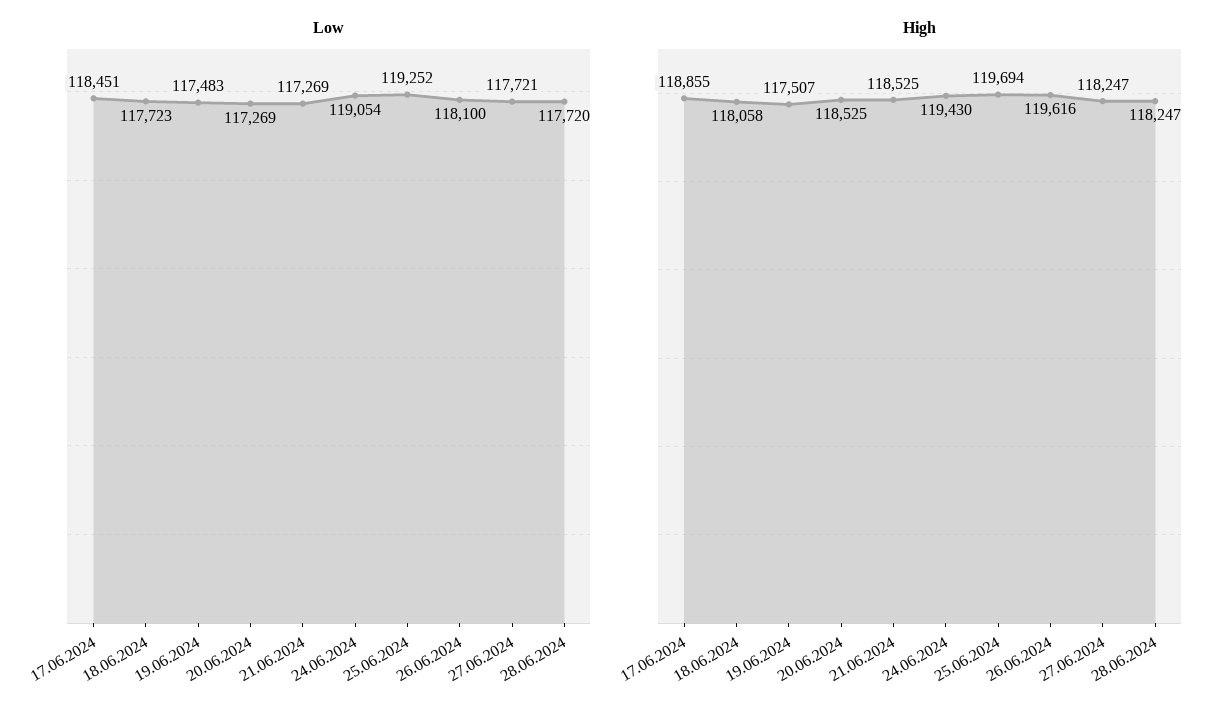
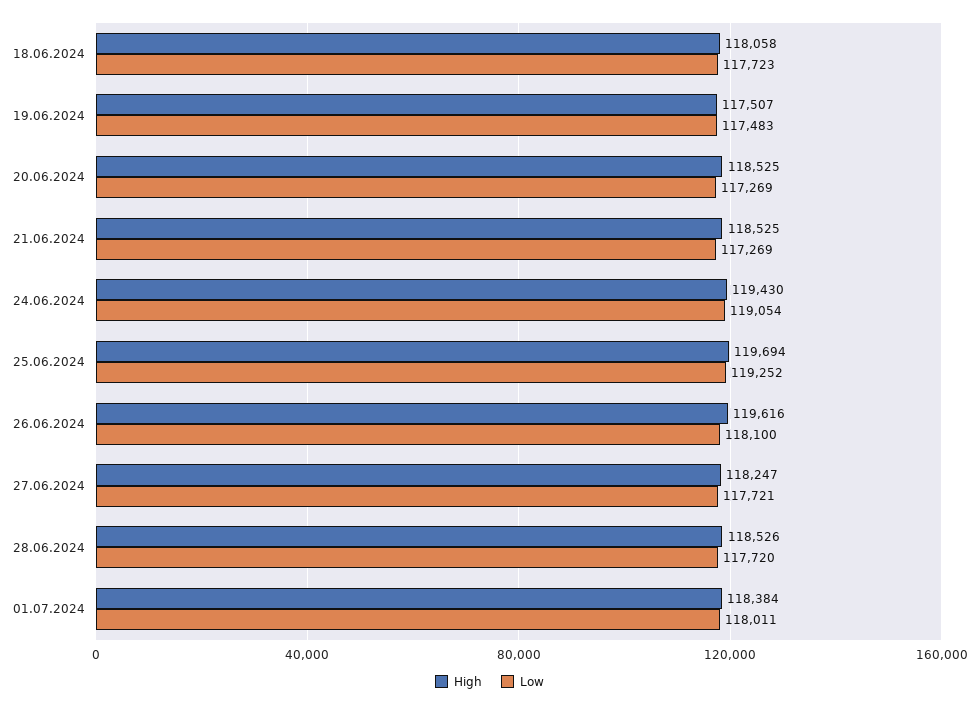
Low, 17.06.2024: 118451 -> none
High, 17.06.2024: 118855 -> none
High, 28.06.2024: 118247 -> 118526
High, 01.07.2024: none -> 118384
Low, 01.07.2024: none -> 118011

